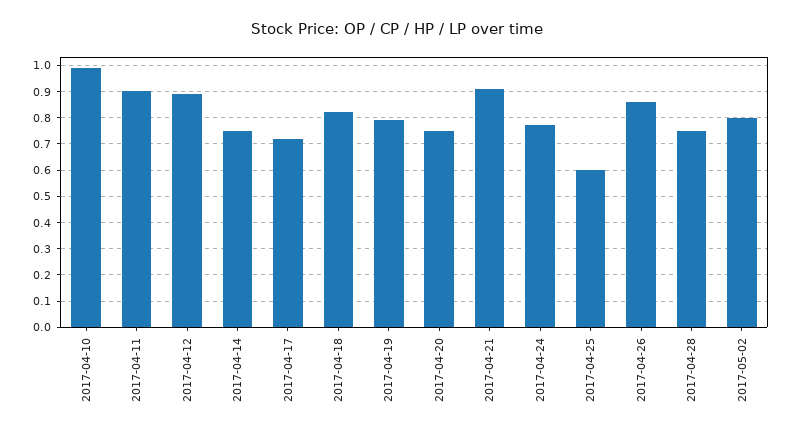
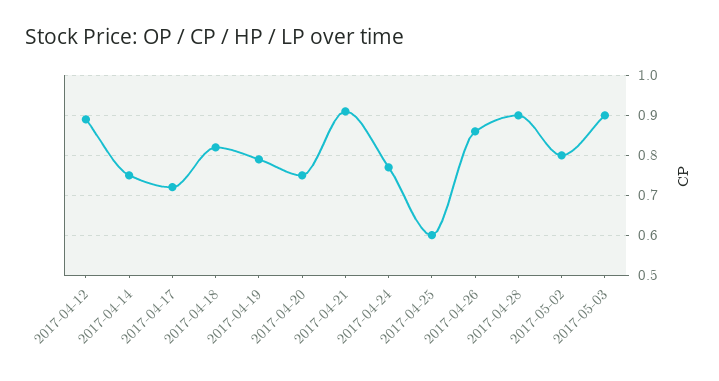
2017-04-10: 1 -> none
2017-04-11: 0.9 -> none
2017-04-28: 0.75 -> 0.9
2017-05-03: none -> 0.9

